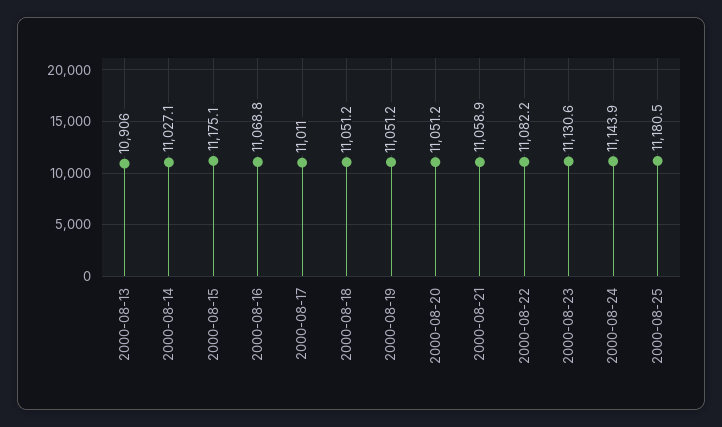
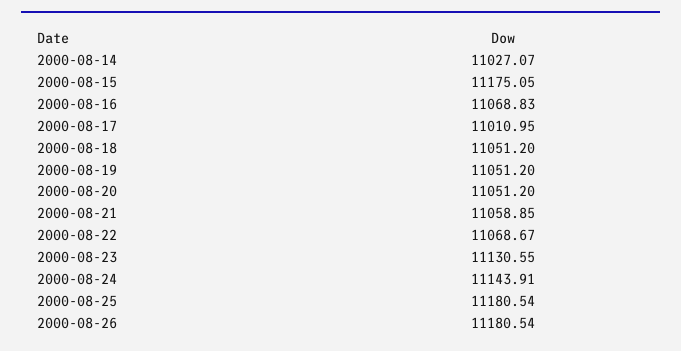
2000-08-13: 10906 -> none
2000-08-22: 11082.2 -> 11068.67
2000-08-26: none -> 11180.54

